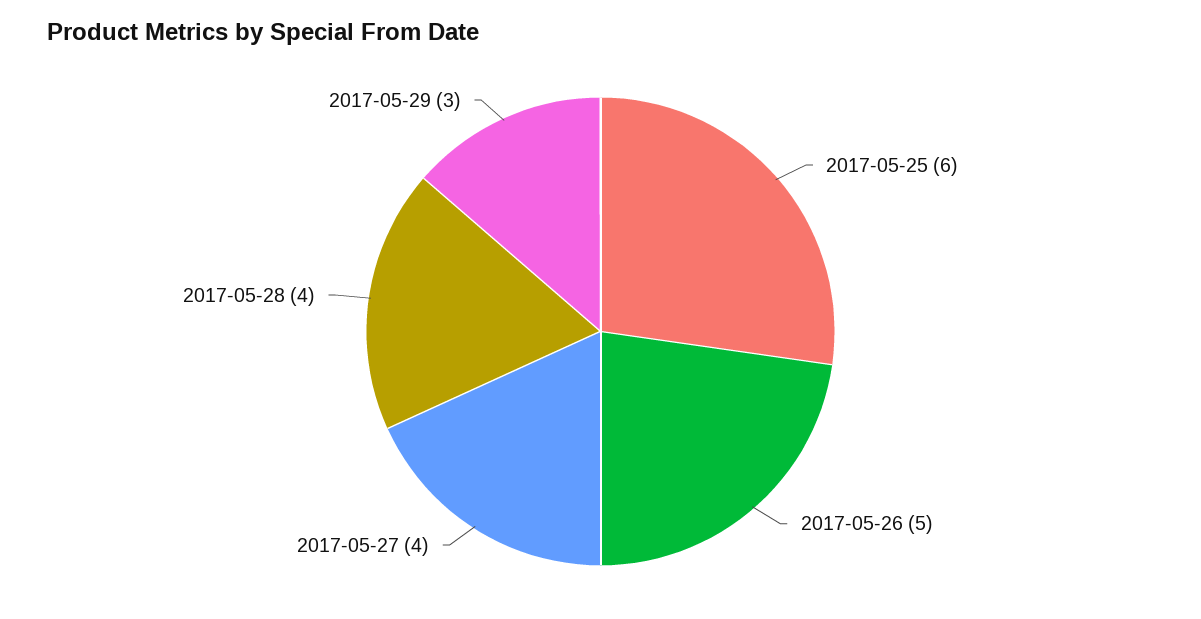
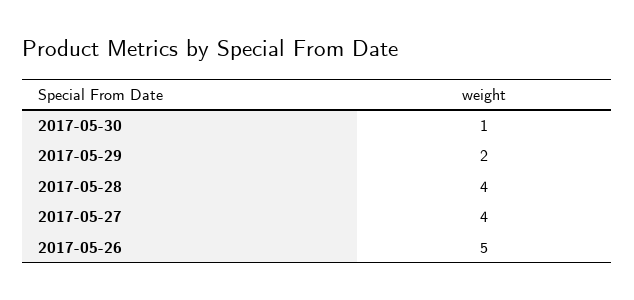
2017-05-25: 6 -> none
2017-05-29: 3 -> 2
2017-05-30: none -> 1

